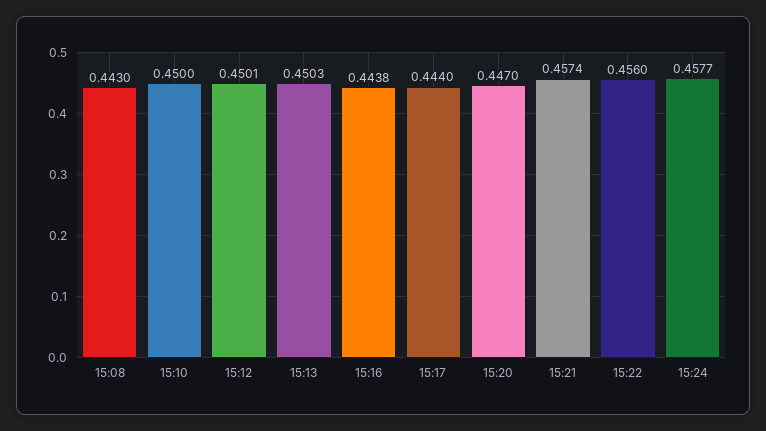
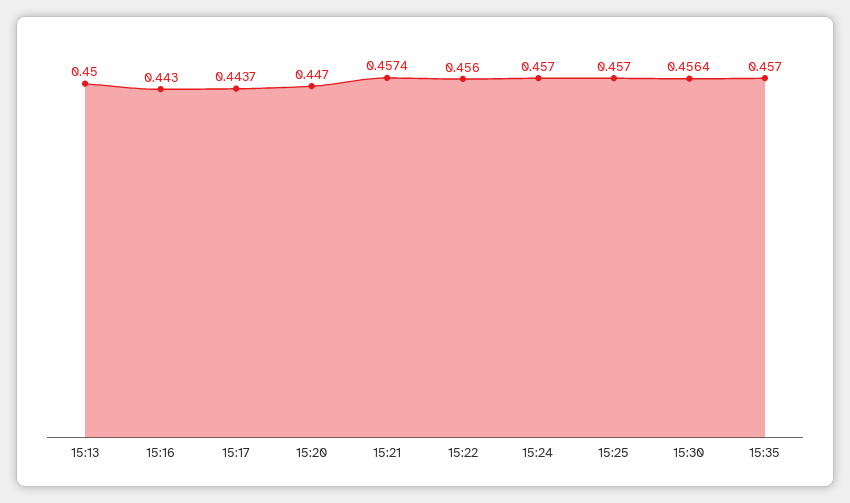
15:08: 0.443 -> none
15:10: 0.45 -> none
15:12: 0.4501 -> none
15:13: 0.4503 -> 0.45
15:16: 0.4438 -> 0.443
15:17: 0.444 -> 0.4437
15:24: 0.4577 -> 0.457
15:25: none -> 0.457
15:30: none -> 0.4564
15:35: none -> 0.457

